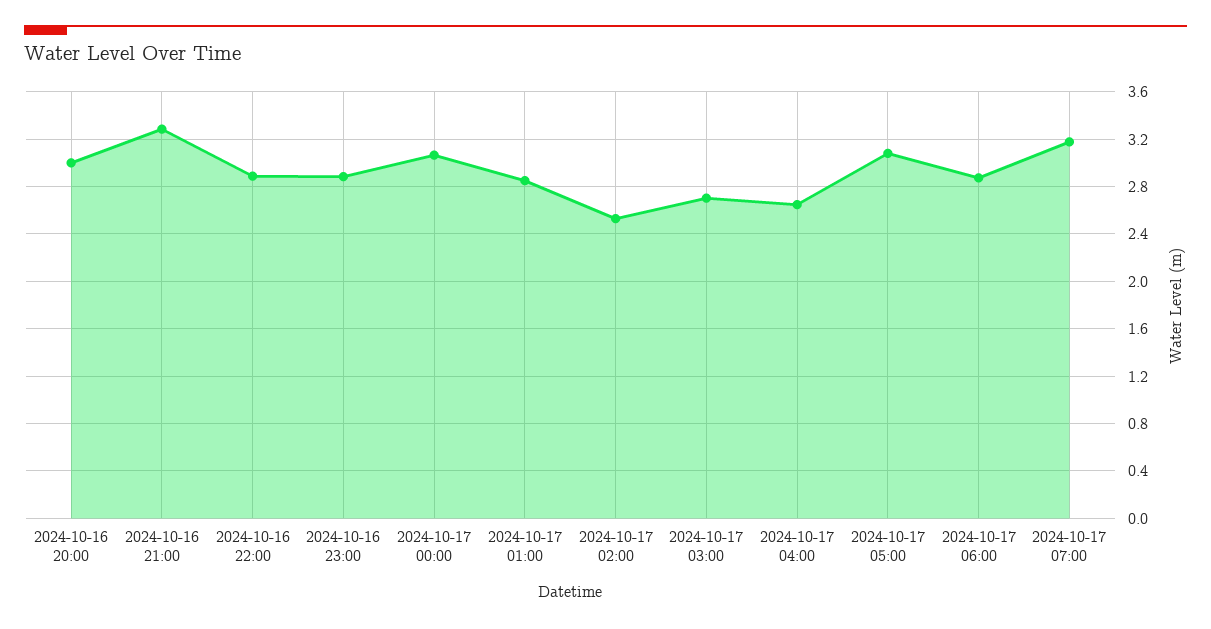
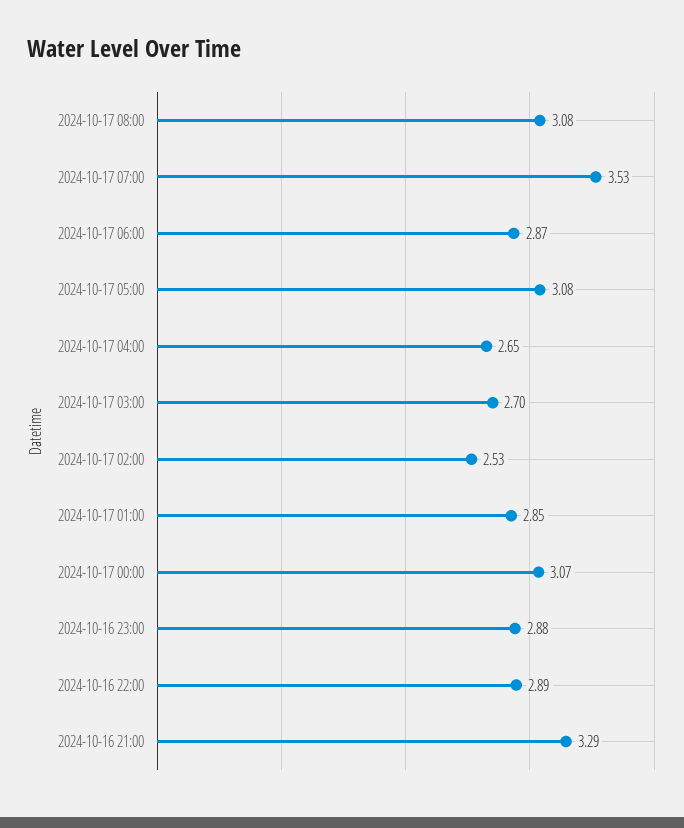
2024-10-16 20:00: 3 -> none
2024-10-17 07:00: 3.2 -> 3.53
2024-10-17 08:00: none -> 3.08

